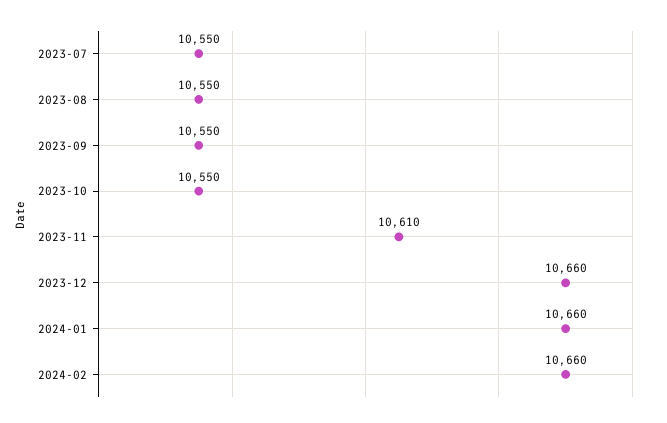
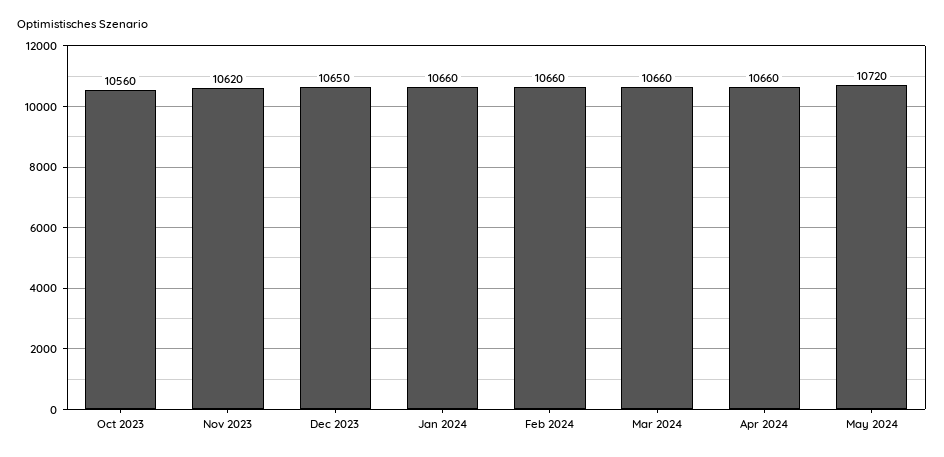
2023-07: 10550 -> none
2023-08: 10550 -> none
2023-09: 10550 -> none
2023-10: 10550 -> 10560
2023-11: 10610 -> 10620
2023-12: 10660 -> 10650
Mar 2024: none -> 10660
Apr 2024: none -> 10660
May 2024: none -> 10720

